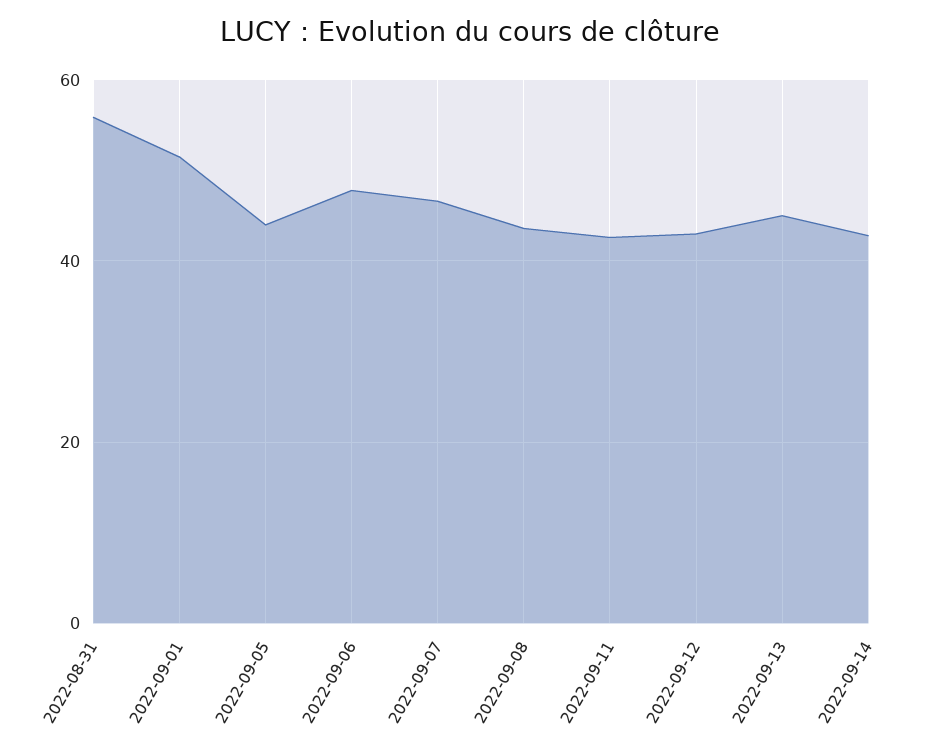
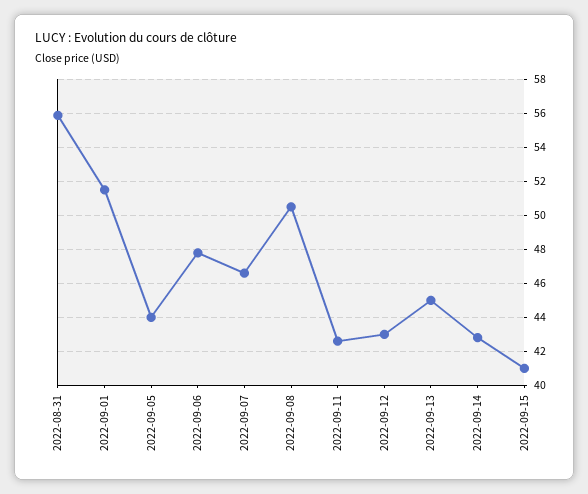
2022-09-08: 44 -> 50.5
2022-09-15: none -> 41

